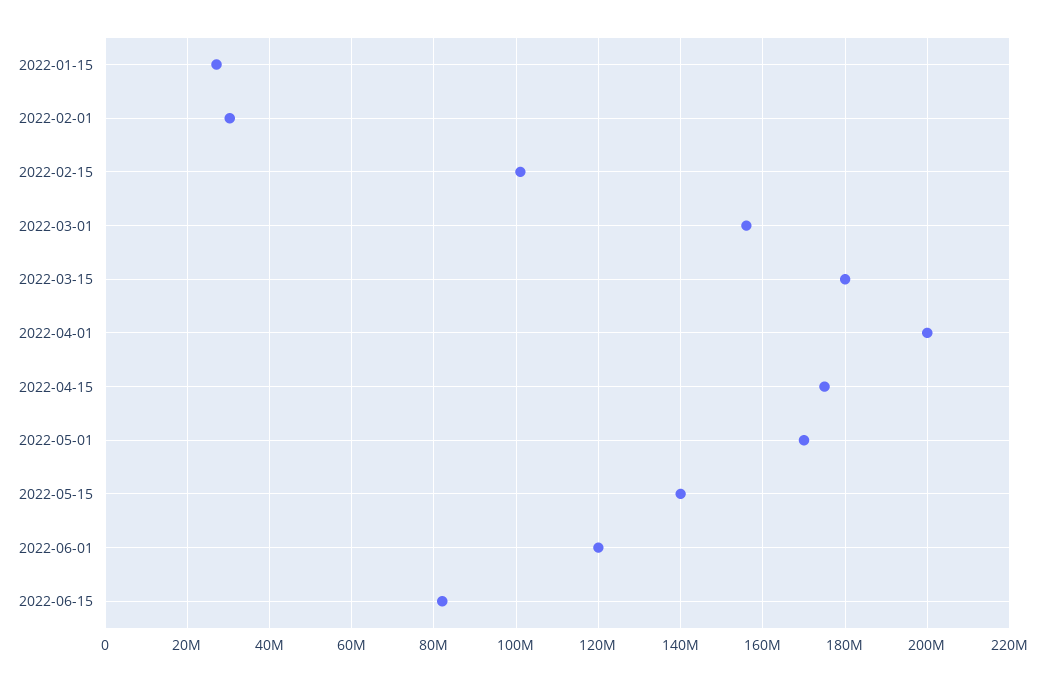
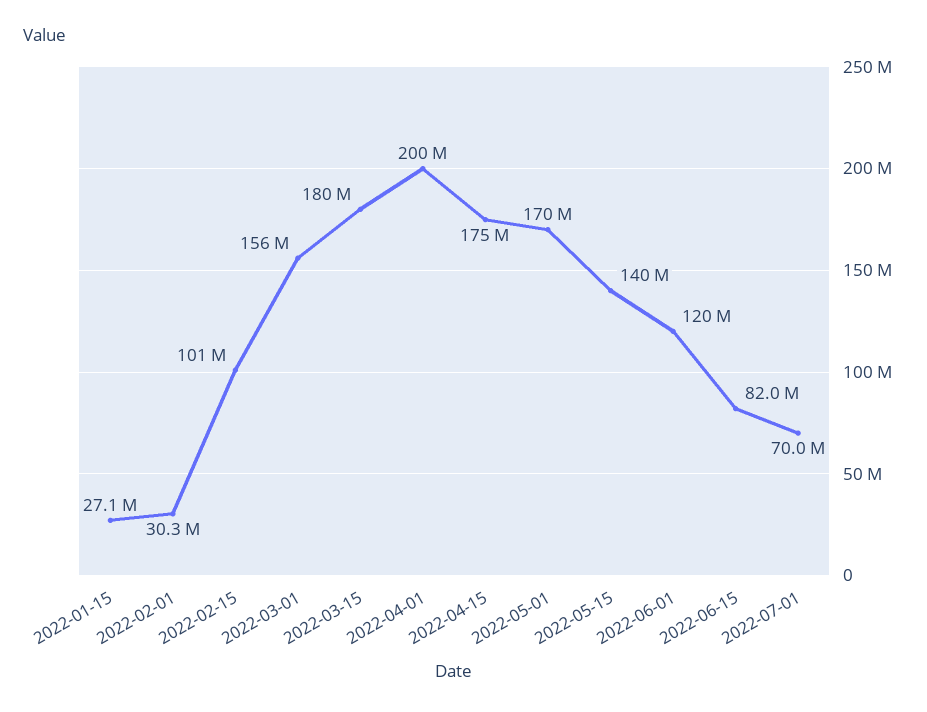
2022-07-01: none -> 70000000

